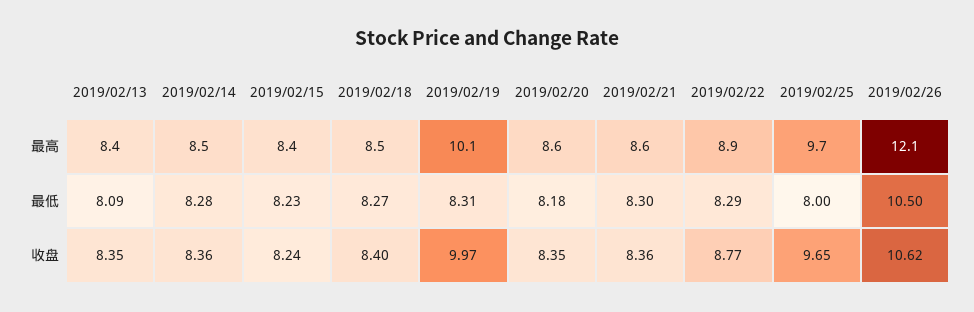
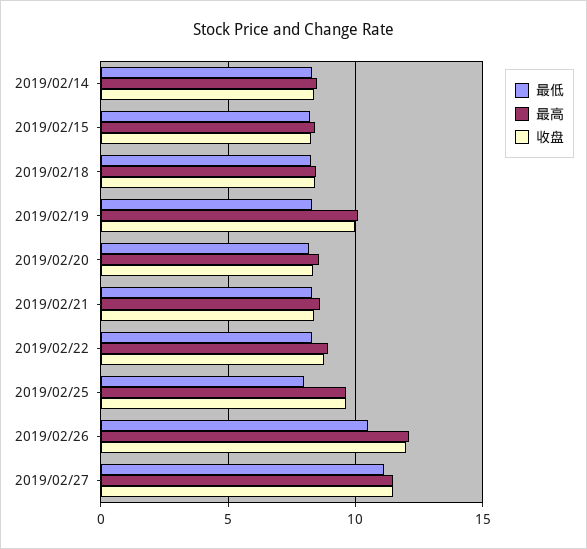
最高, 2019/02/13: 8.4 -> none
最低, 2019/02/13: 8.09 -> none
收盘, 2019/02/13: 8.35 -> none
收盘, 2019/02/26: 10.62 -> 12
最低, 2019/02/27: none -> 11
最高, 2019/02/27: none -> 11.5
收盘, 2019/02/27: none -> 11.5

